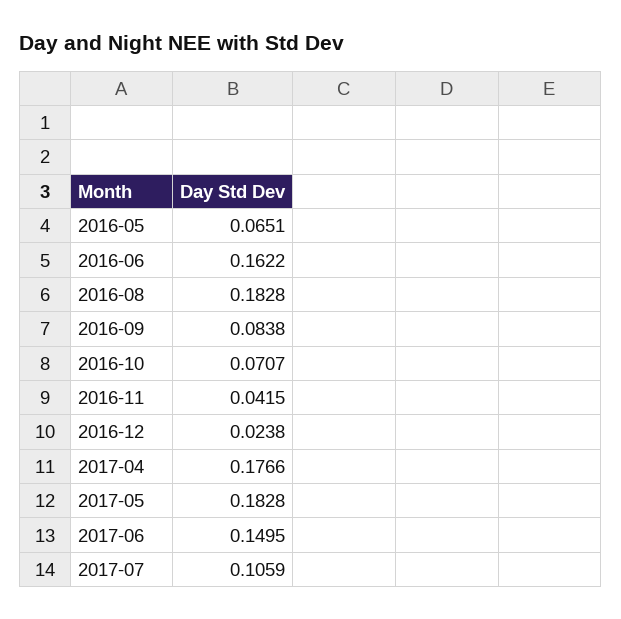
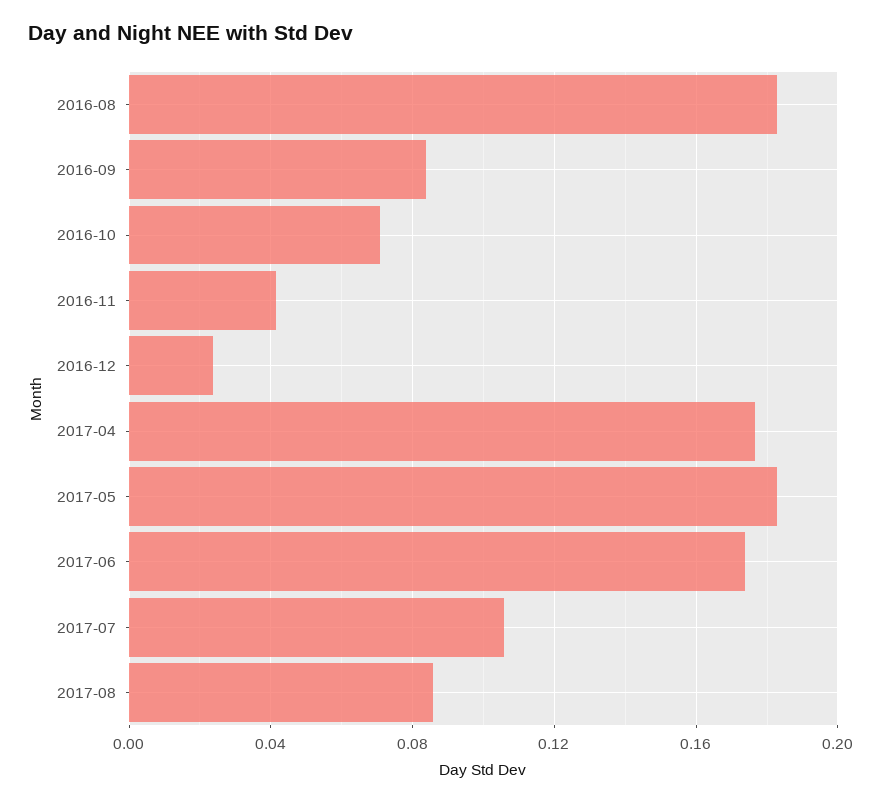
2016-05: 0.0651 -> none
2016-06: 0.1622 -> none
2017-06: 0.1495 -> 0.175
2017-08: none -> 0.085

